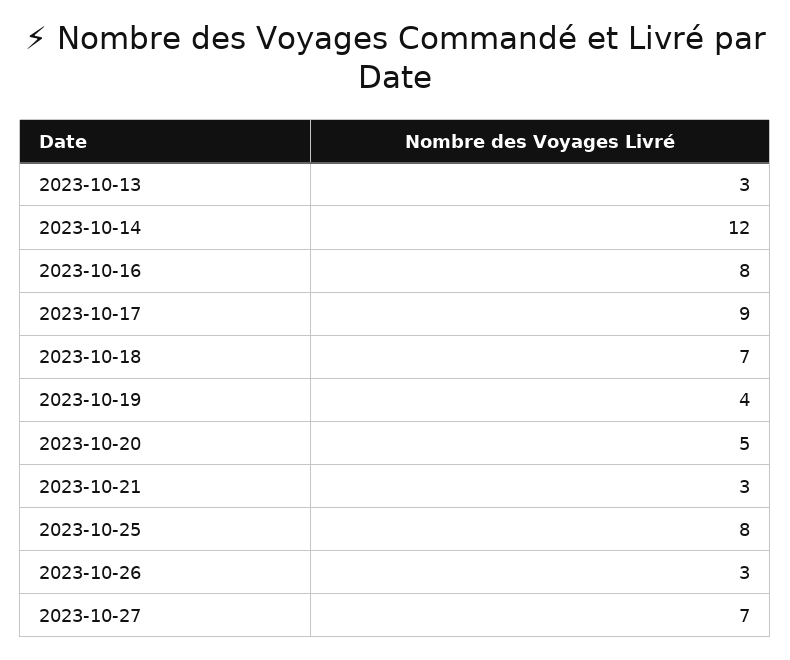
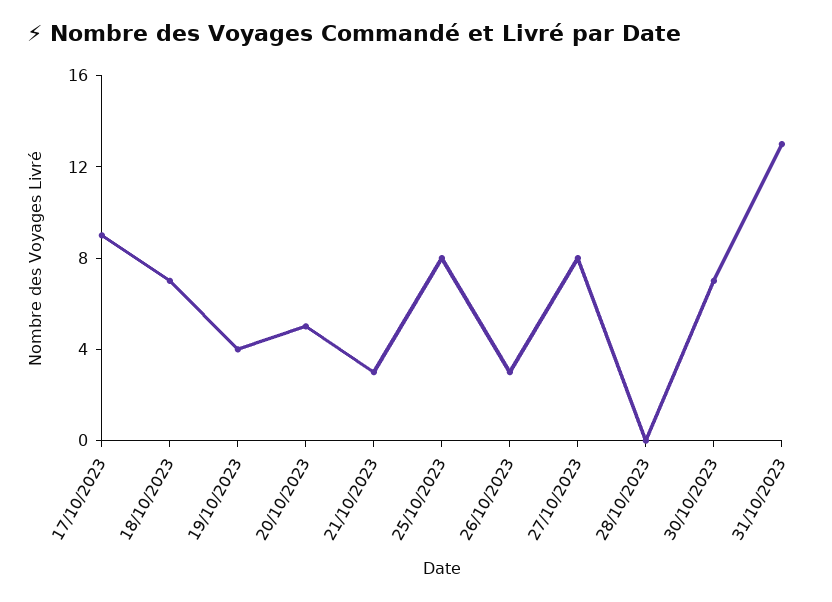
2023-10-13: 3 -> none
2023-10-14: 12 -> none
2023-10-16: 8 -> none
2023-10-27: 7 -> 8
28/10/2023: none -> 0
30/10/2023: none -> 7
31/10/2023: none -> 13

